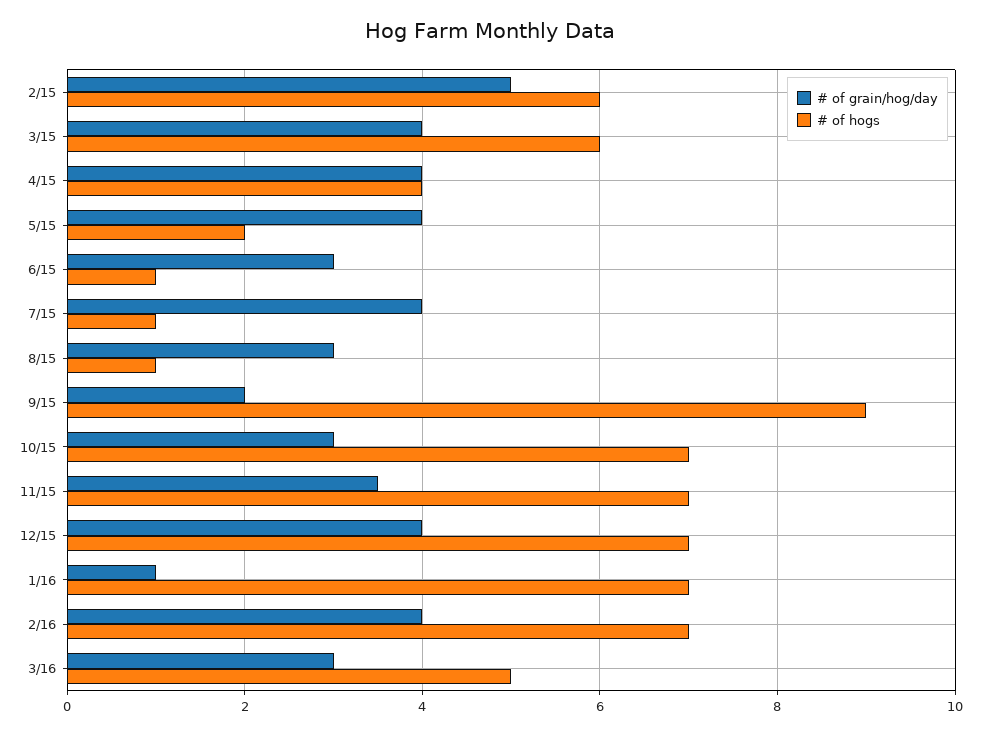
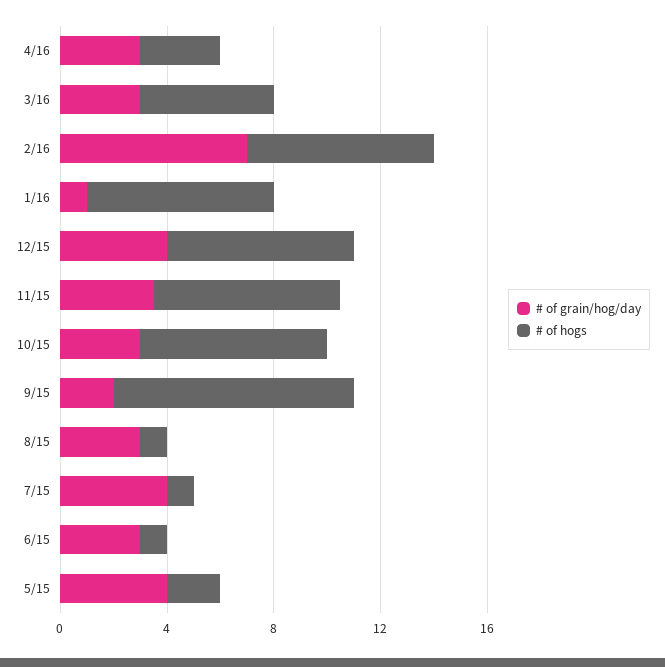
# of grain/hog/day, 2/15: 5 -> none
# of hogs, 2/15: 6 -> none
# of grain/hog/day, 3/15: 4 -> none
# of hogs, 3/15: 6 -> none
# of grain/hog/day, 4/15: 4 -> none
# of hogs, 4/15: 4 -> none
# of grain/hog/day, 2/16: 4 -> 7
# of grain/hog/day, 4/16: none -> 3
# of hogs, 4/16: none -> 3

